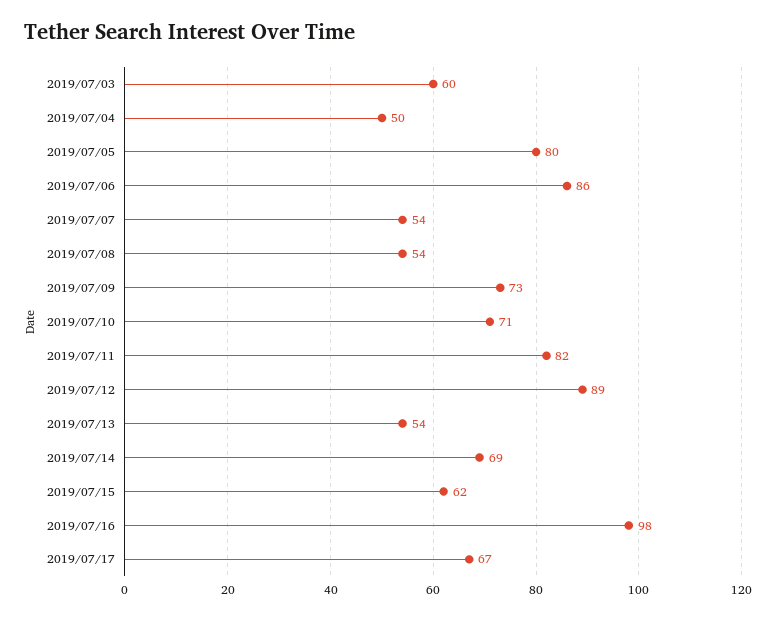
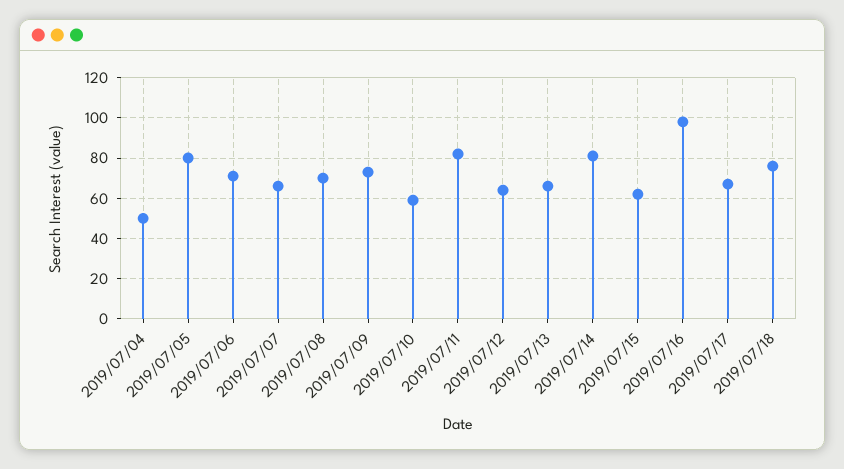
2019/07/03: 60 -> none
2019/07/06: 86 -> 70
2019/07/07: 54 -> 65
2019/07/08: 54 -> 70
2019/07/10: 71 -> 60
2019/07/12: 89 -> 65
2019/07/13: 54 -> 65
2019/07/14: 69 -> 80
2019/07/18: none -> 75

